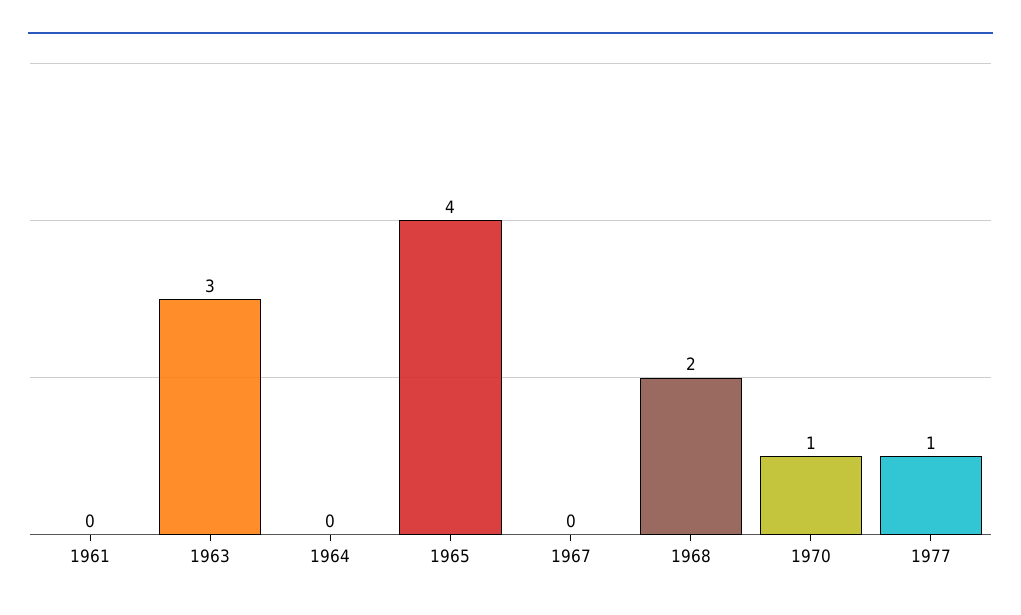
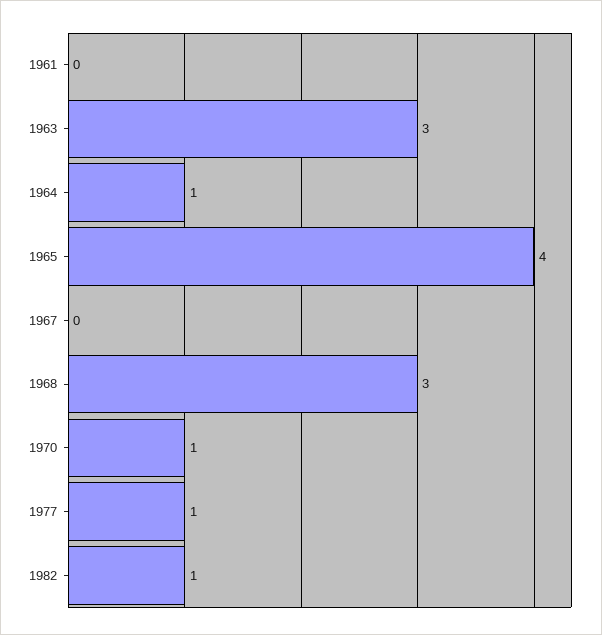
1964: 0 -> 1
1968: 2 -> 3
1982: none -> 1

